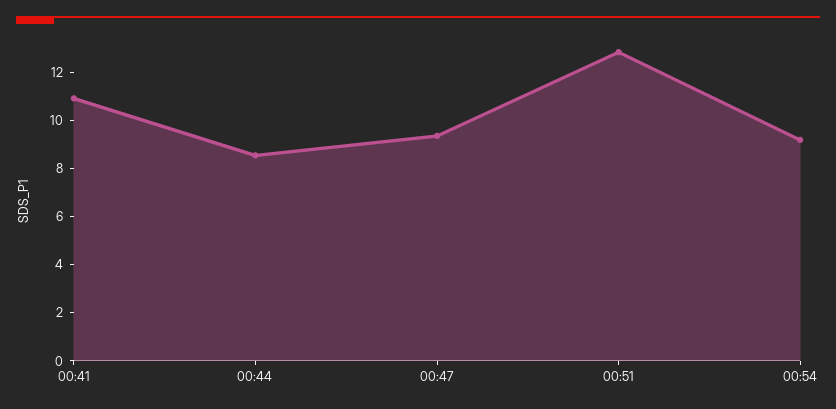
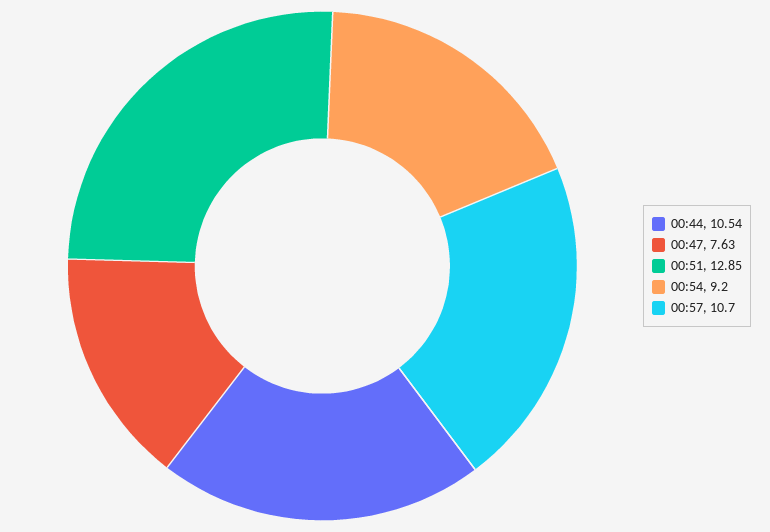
00:41: 11 -> none
00:44: 8.5 -> 10.54
00:47: 9.5 -> 7.63
00:57: none -> 10.7

